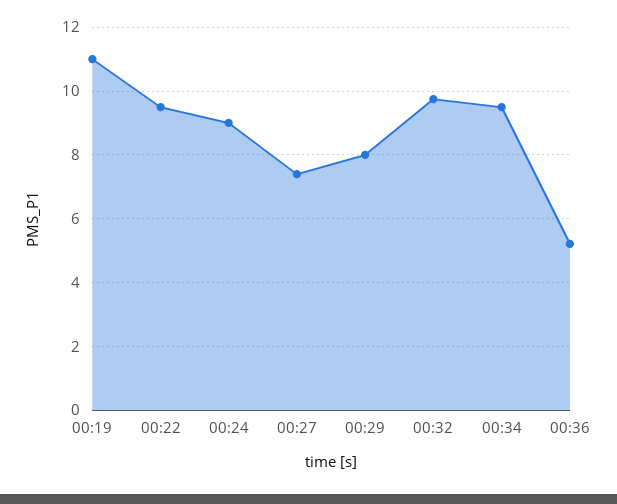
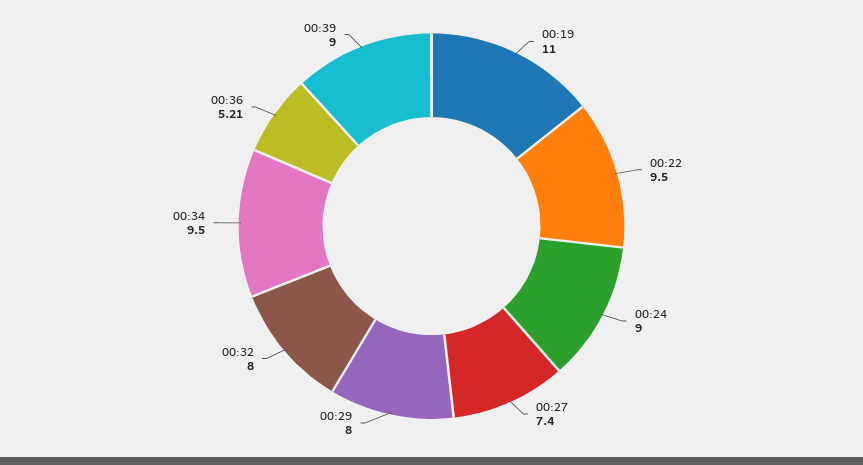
00:32: 9.8 -> 8
00:39: none -> 9

